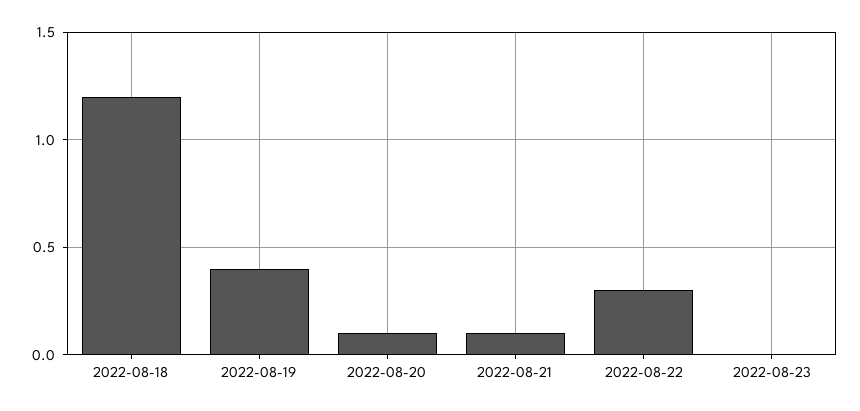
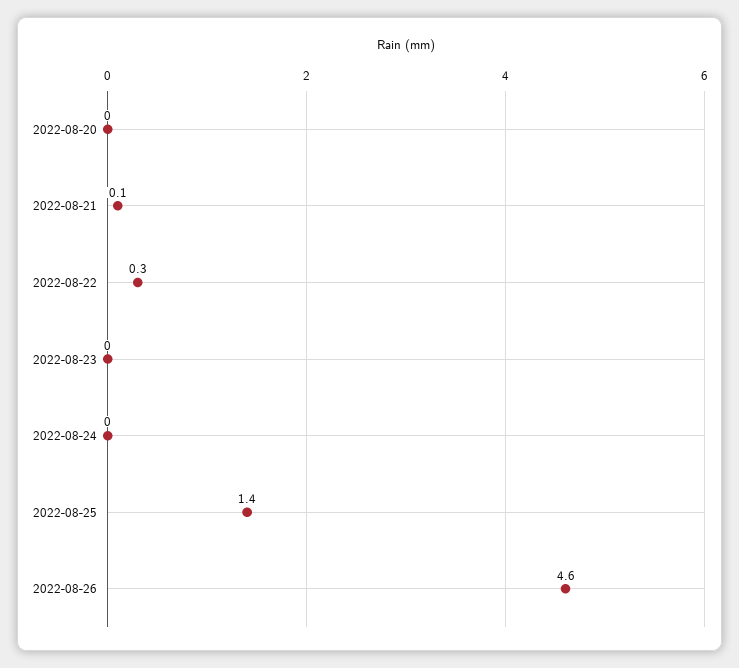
2022-08-18: 1.2 -> none
2022-08-19: 0.4 -> none
2022-08-20: 0.1 -> 0
2022-08-24: none -> 0
2022-08-25: none -> 1.4
2022-08-26: none -> 4.6

